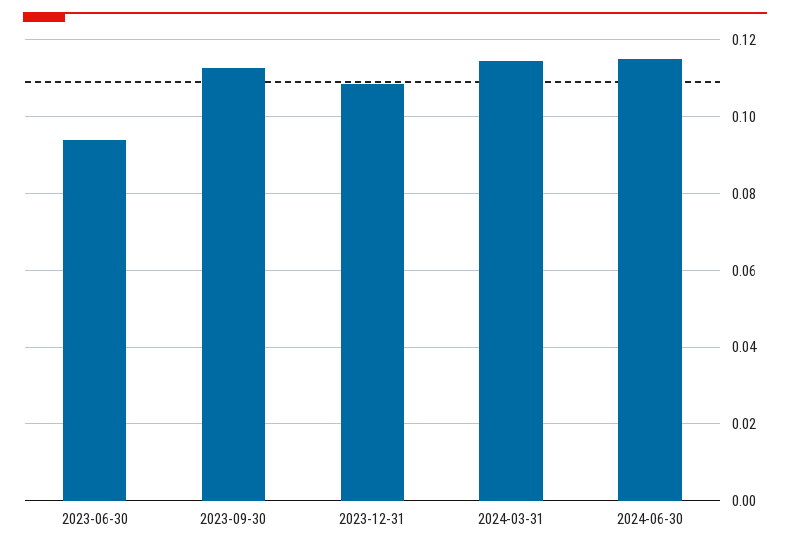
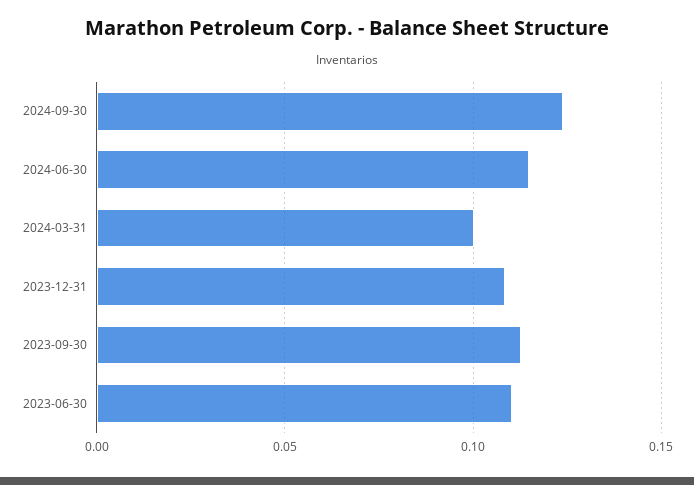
2023-06-30: 0.094 -> 0.11
2024-03-31: 0.114 -> 0.1
2024-09-30: none -> 0.125

